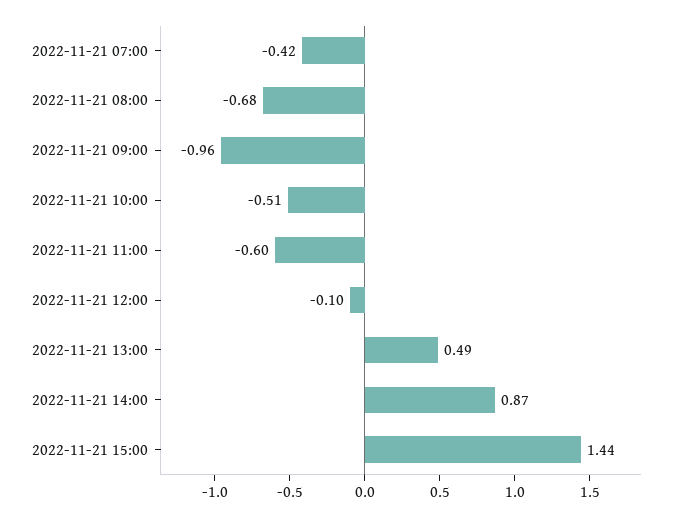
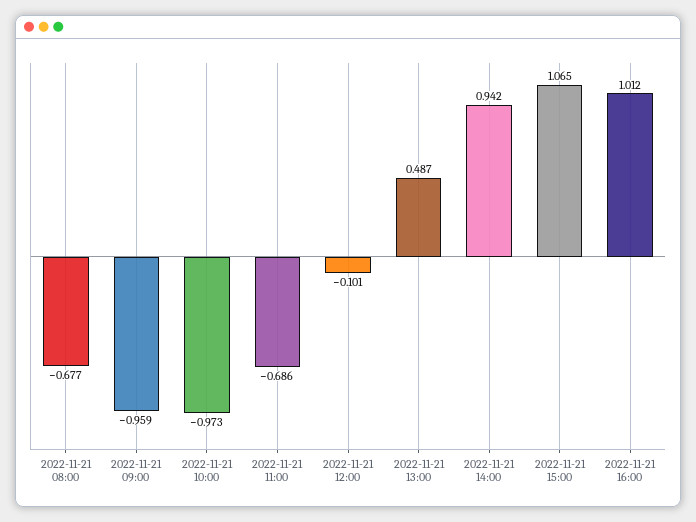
2022-11-21 07:00: -0.42 -> none
2022-11-21 10:00: -0.51 -> -0.973
2022-11-21 11:00: -0.6 -> -0.686
2022-11-21 14:00: 0.87 -> 0.942
2022-11-21 15:00: 1.44 -> 1.065
2022-11-21 16:00: none -> 1.012

